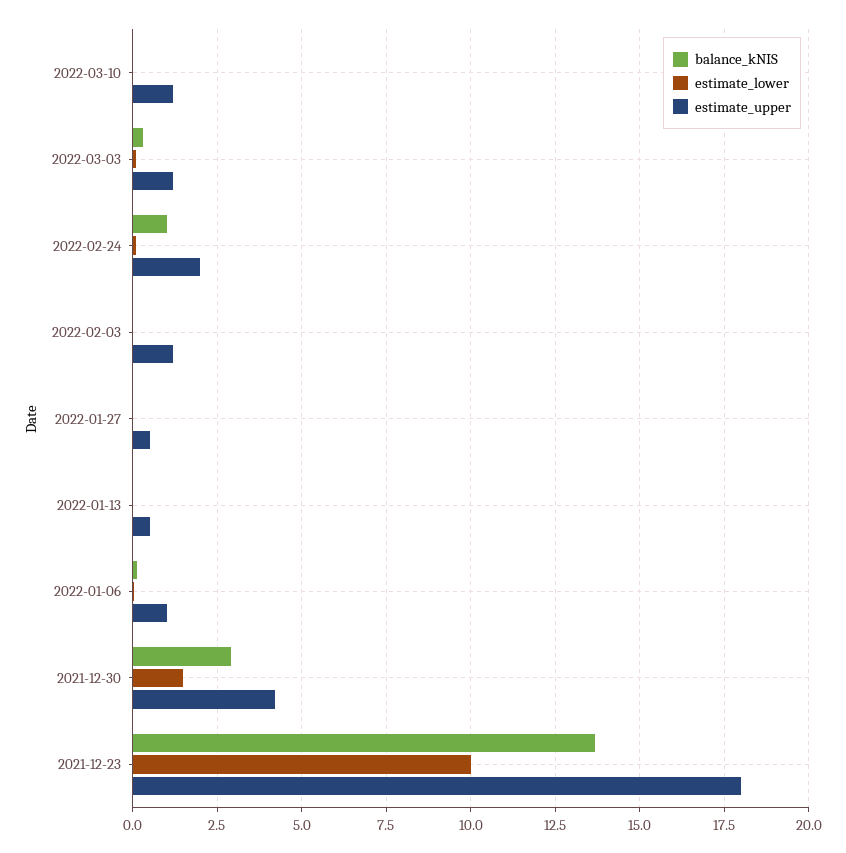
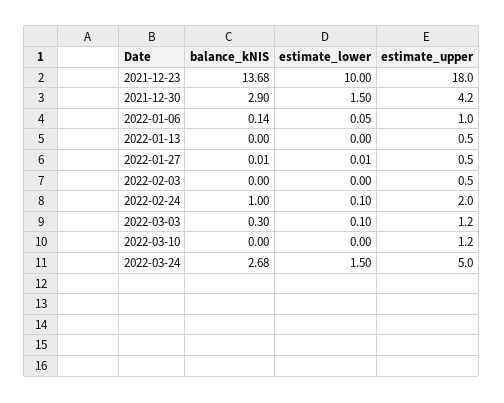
estimate_upper, 2022-02-03: 1.25 -> 0.5
balance_kNIS, 2022-03-24: none -> 2.68
estimate_lower, 2022-03-24: none -> 1.5
estimate_upper, 2022-03-24: none -> 5

